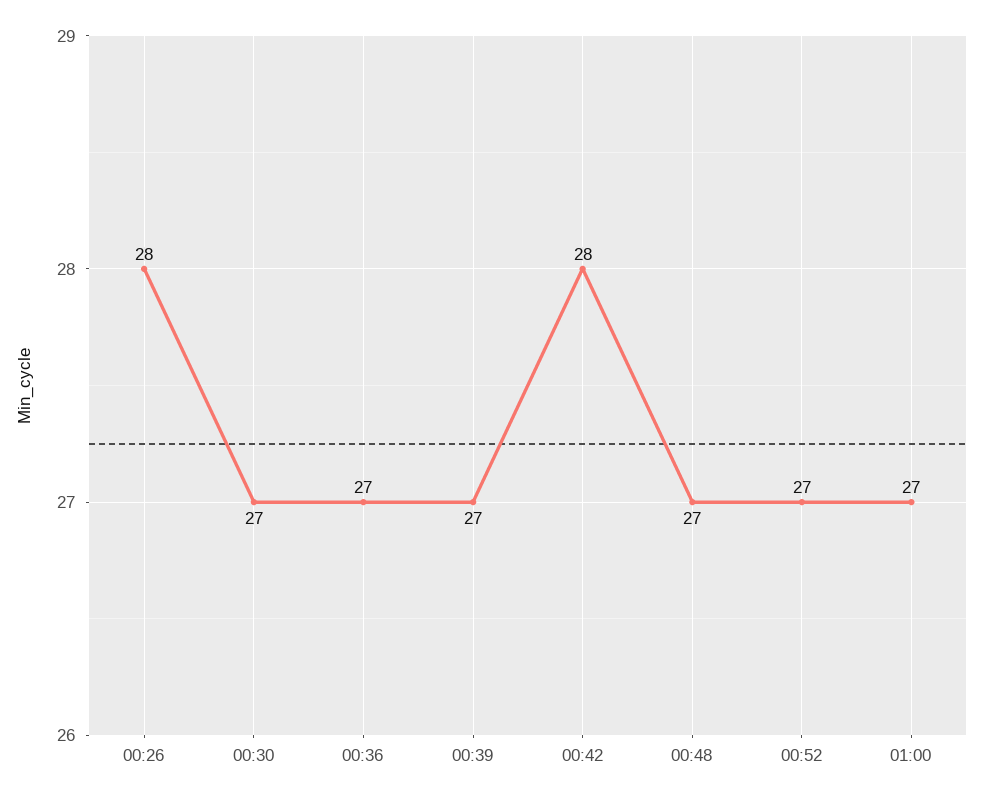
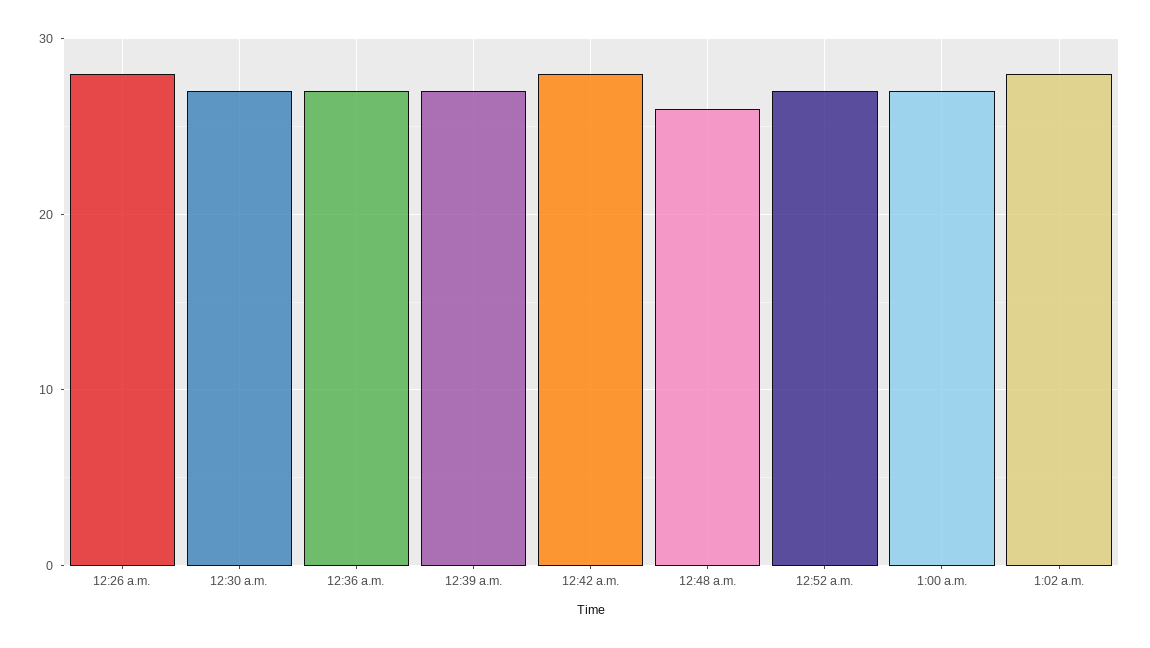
00:48: 27 -> 26
1:02 a.m.: none -> 28

